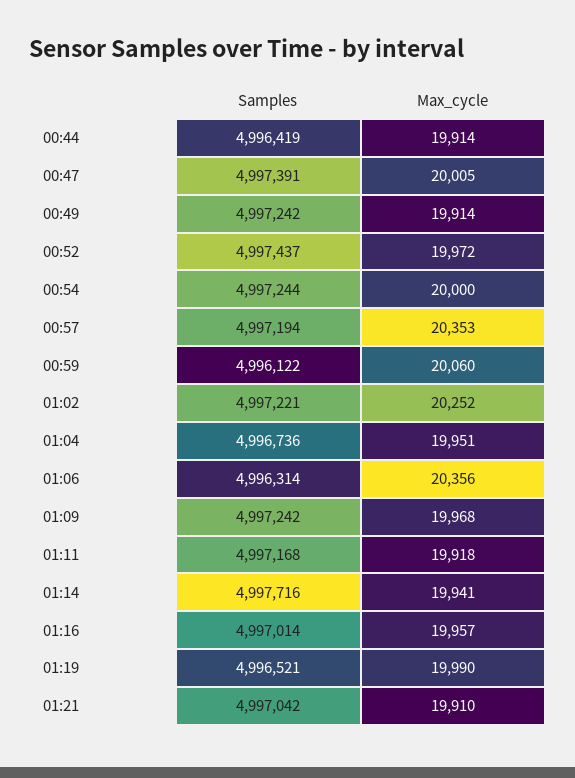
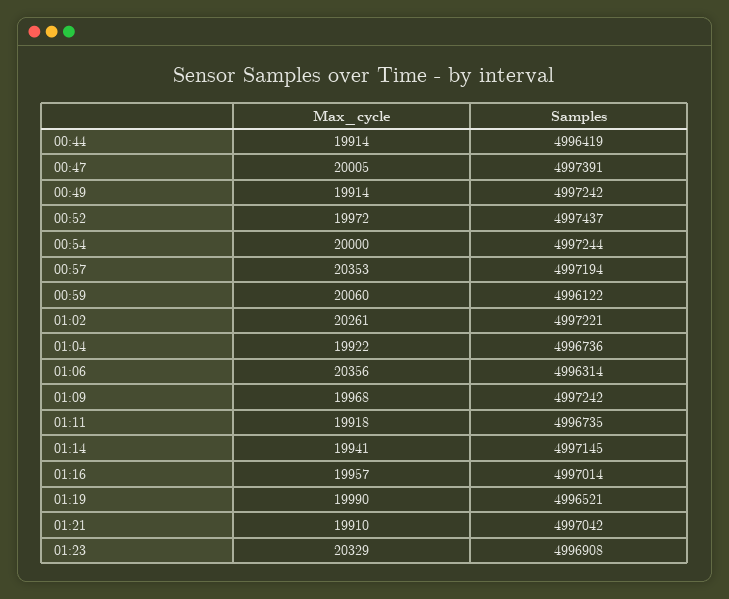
Max_cycle, 01:02: 20252 -> 20261
Max_cycle, 01:04: 19951 -> 19922
Samples, 01:11: 4997168 -> 4996735
Samples, 01:14: 4997716 -> 4997145
Max_cycle, 01:23: none -> 20329
Samples, 01:23: none -> 4996908

